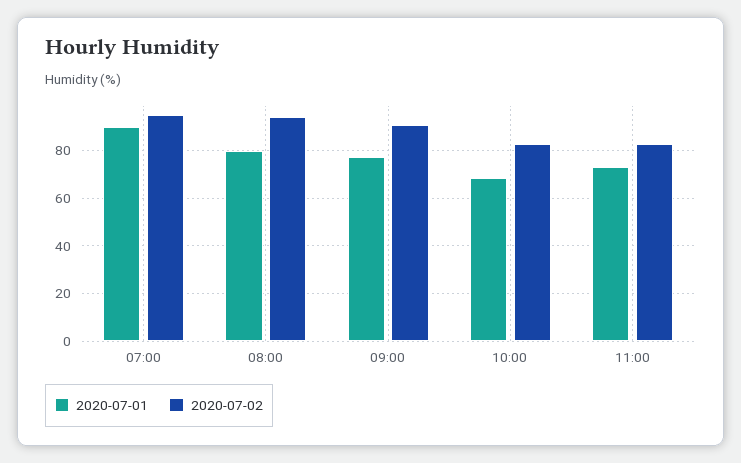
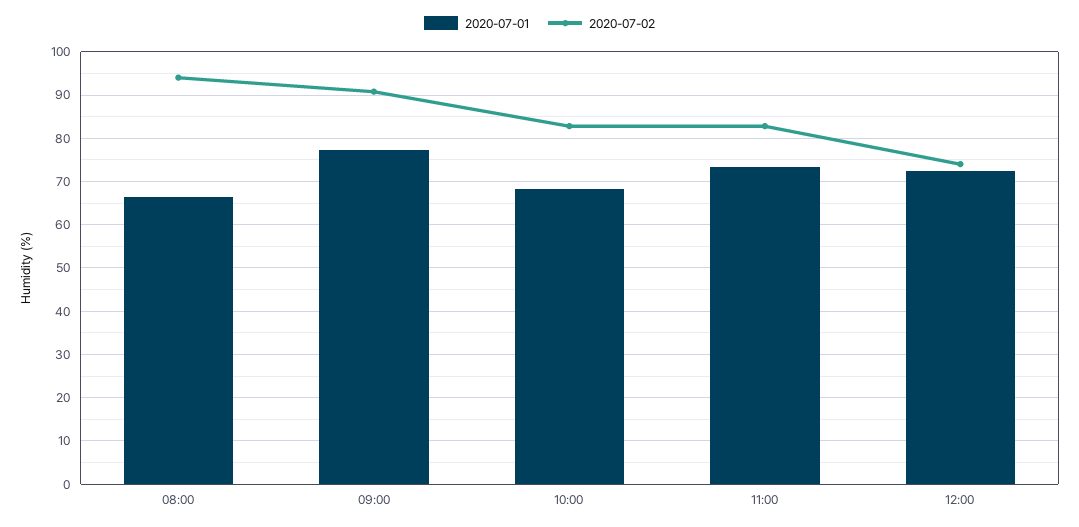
2020-07-01, 07:00: 90 -> none
2020-07-02, 07:00: 95 -> none
2020-07-01, 08:00: 80 -> 66
2020-07-01, 12:00: none -> 72
2020-07-02, 12:00: none -> 74

